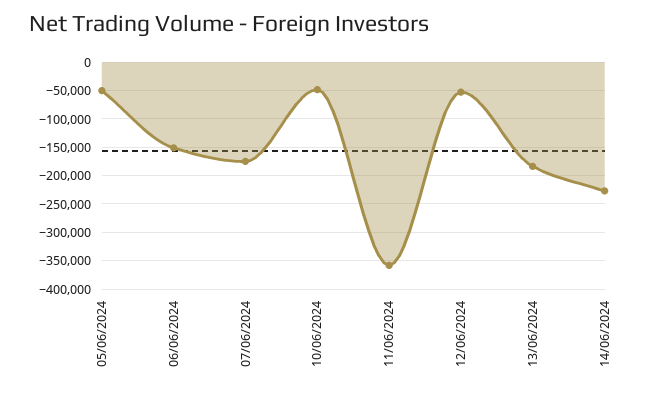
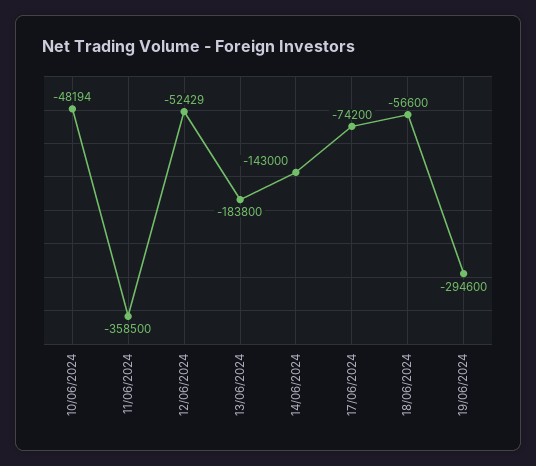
05/06/2024: -50000 -> none
06/06/2024: -150000 -> none
07/06/2024: -175000 -> none
14/06/2024: -225000 -> -143000
17/06/2024: none -> -74200
18/06/2024: none -> -56600
19/06/2024: none -> -294600

